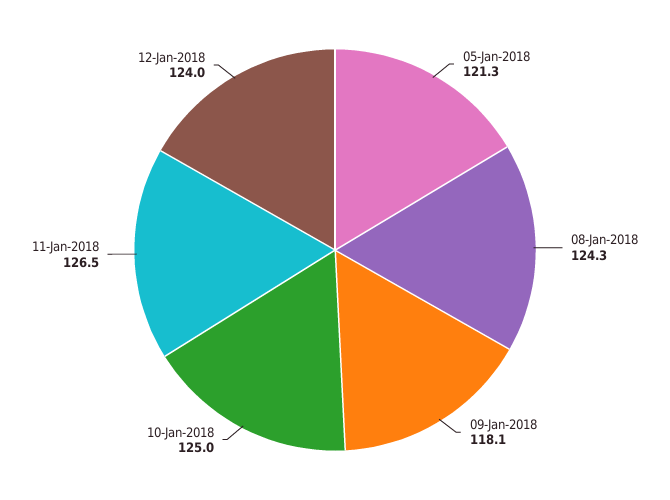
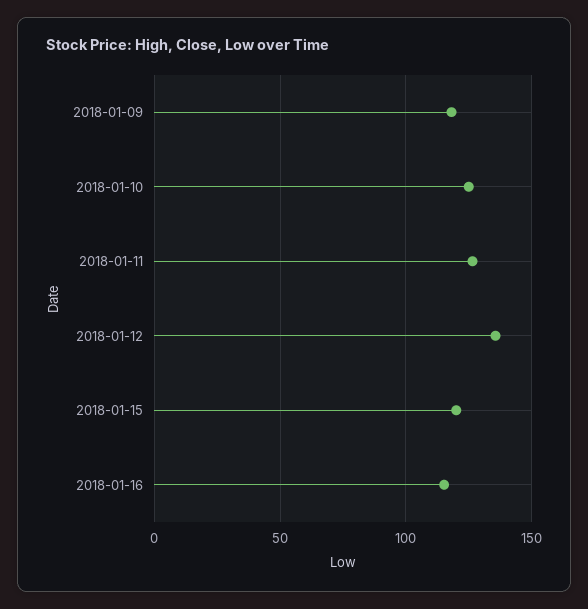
05-Jan-2018: 121.3 -> none
08-Jan-2018: 124.3 -> none
12-Jan-2018: 124 -> 135
2018-01-15: none -> 120
2018-01-16: none -> 115

